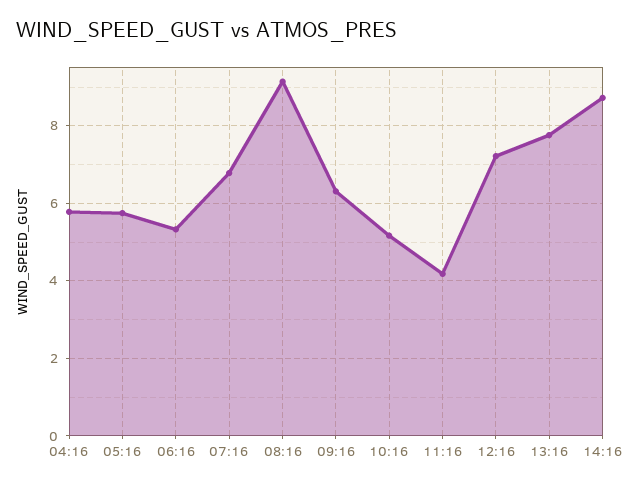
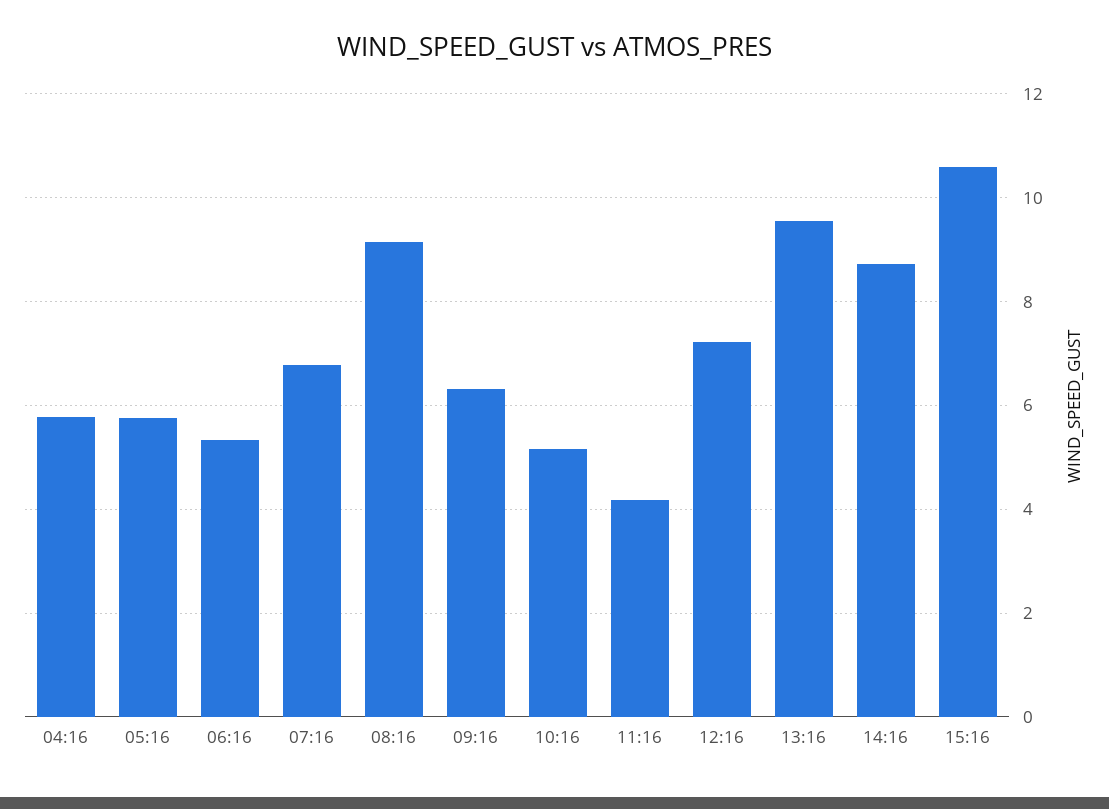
13:16: 7.8 -> 9.6
15:16: none -> 10.6

